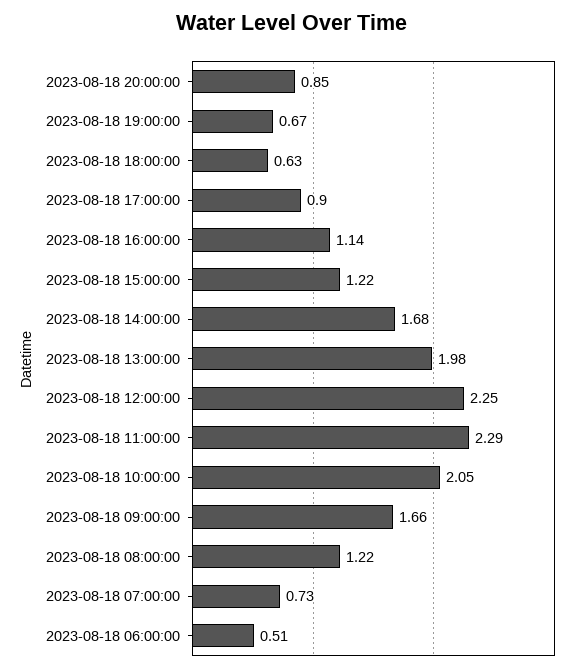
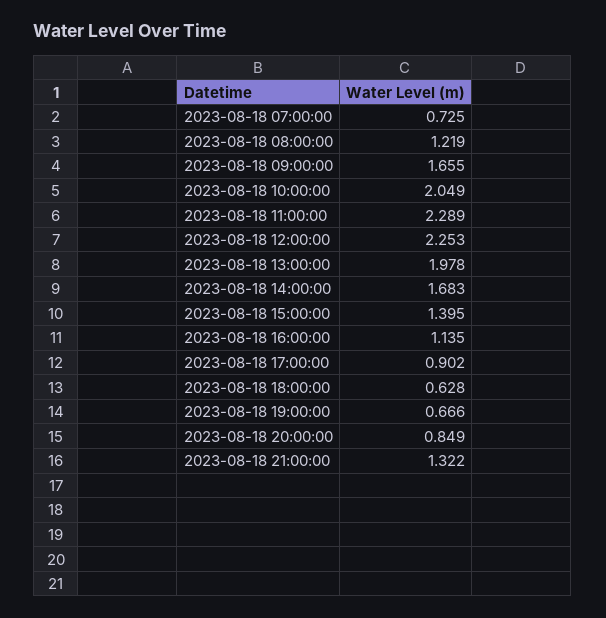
2023-08-18 15:00:00: 1.22 -> 1.395
2023-08-18 06:00:00: 0.51 -> none
2023-08-18 21:00:00: none -> 1.322

